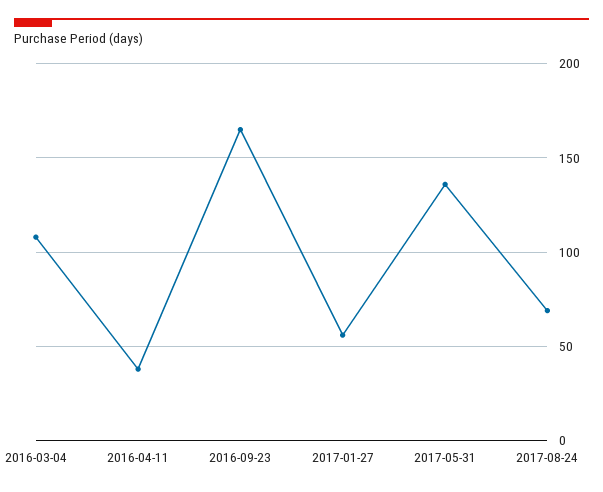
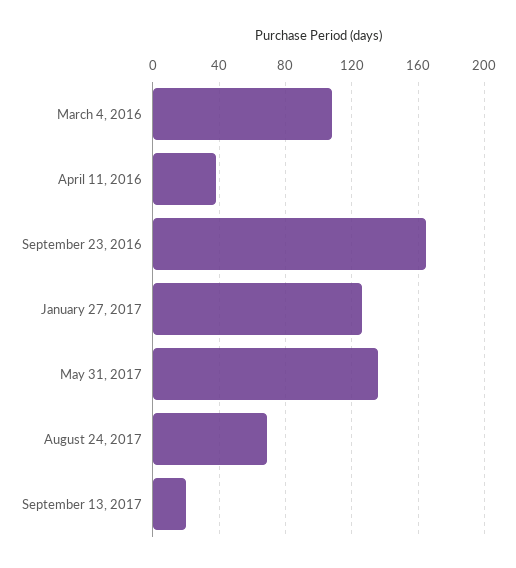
2017-01-27: 55 -> 125
September 13, 2017: none -> 20

